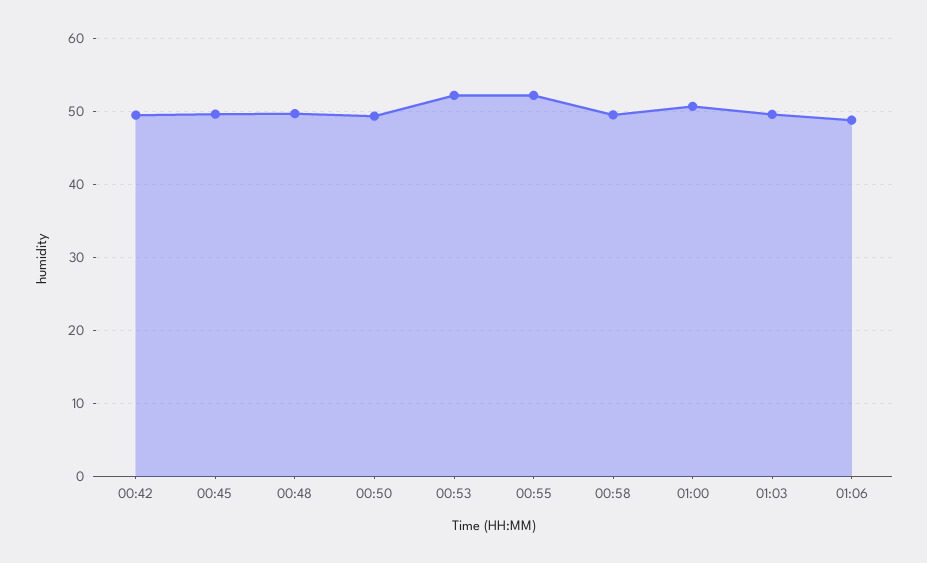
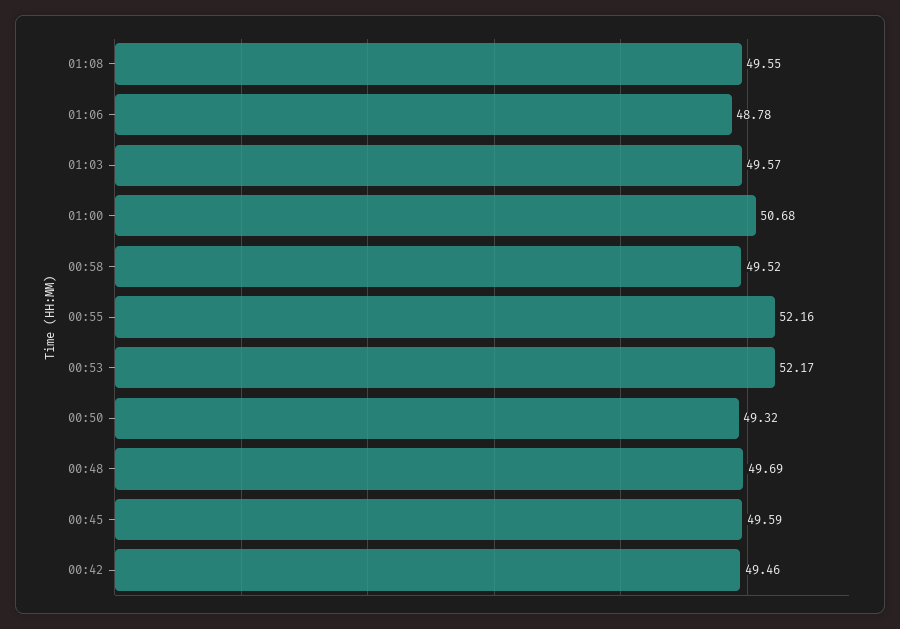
01:08: none -> 49.55

